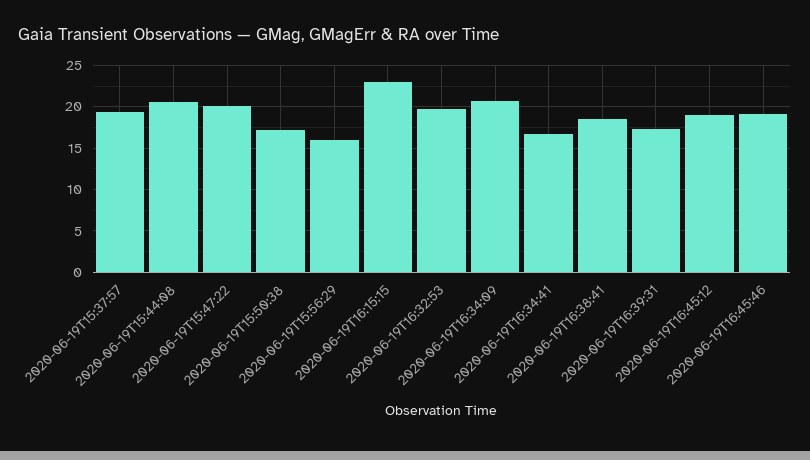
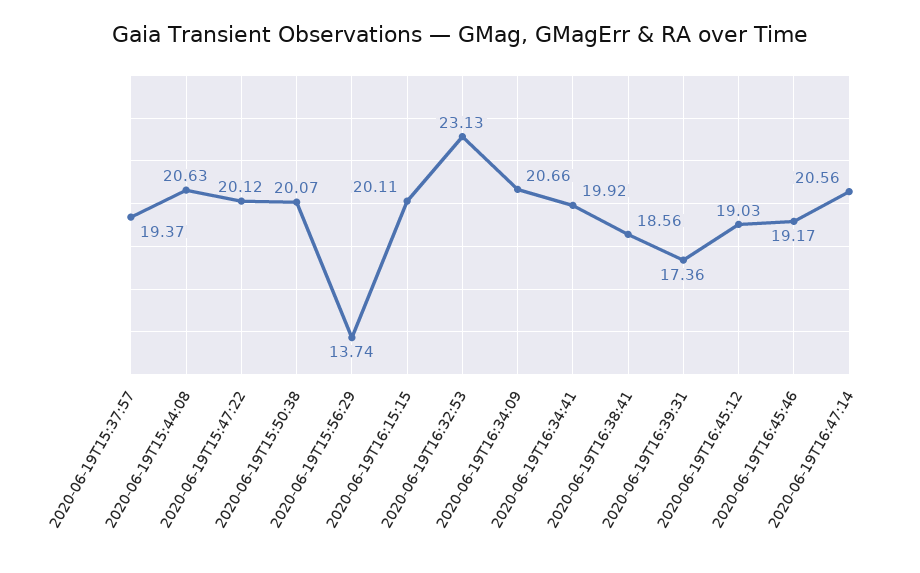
2020-06-19T15:50:38: 17 -> 20.07
2020-06-19T15:56:29: 16 -> 13.74
2020-06-19T16:15:15: 23 -> 20.11
2020-06-19T16:32:53: 20 -> 23.13
2020-06-19T16:34:41: 17 -> 19.92
2020-06-19T16:47:14: none -> 20.56

